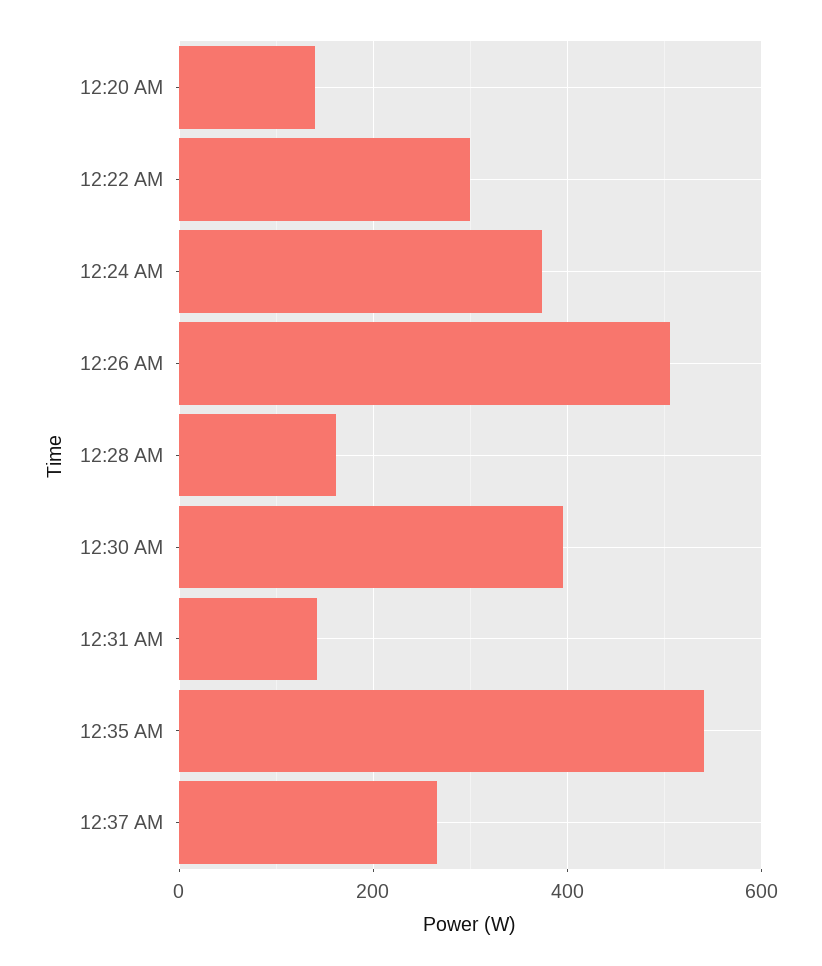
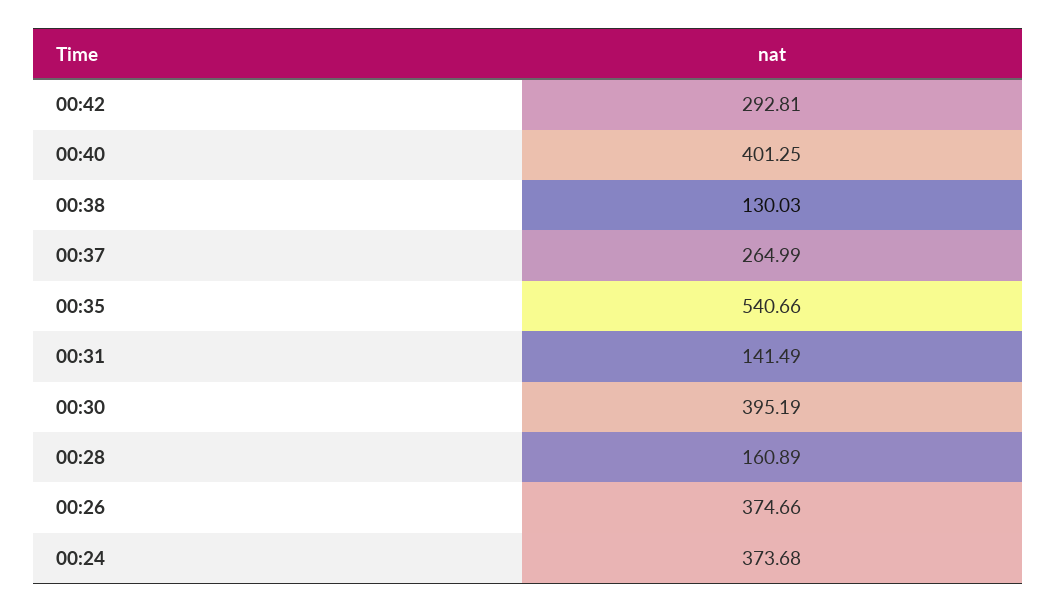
12:20 AM: 140 -> none
12:22 AM: 300 -> none
12:26 AM: 500 -> 374.66
00:42: none -> 292.81
00:40: none -> 401.25
00:38: none -> 130.03

